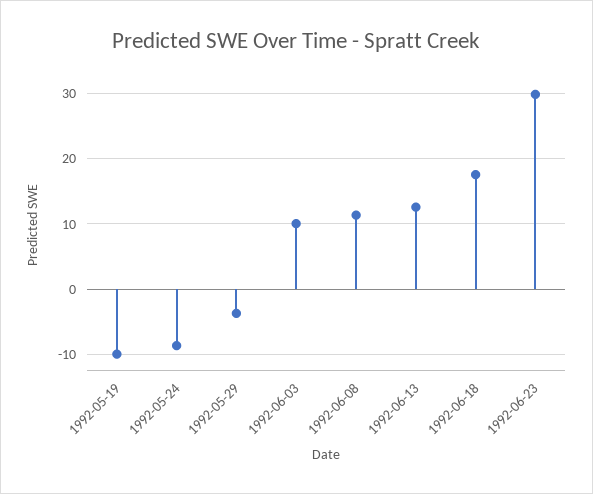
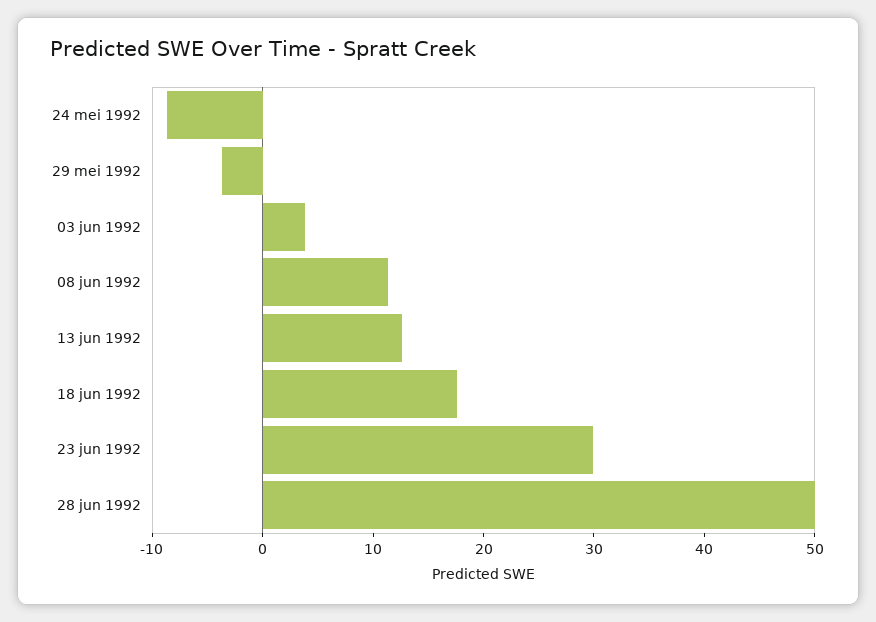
1992-05-19: -10 -> none
1992-06-03: 10 -> 4
28 jun 1992: none -> 50

